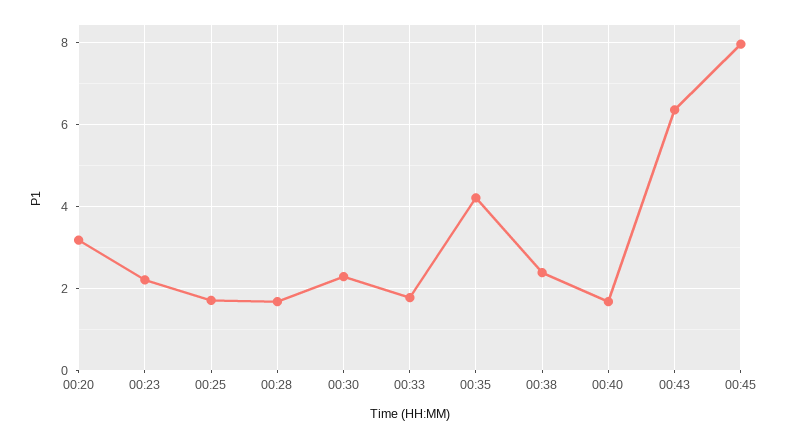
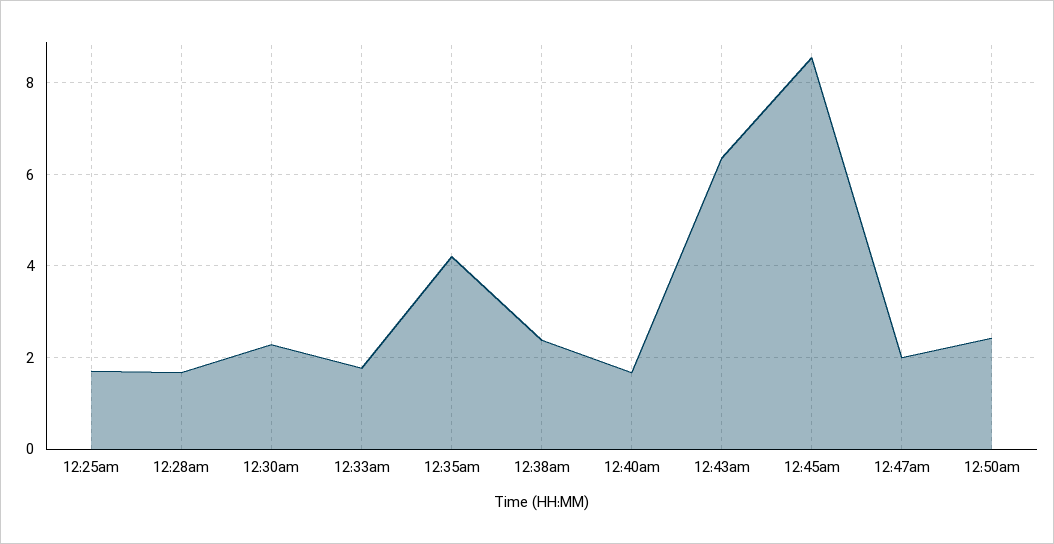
00:20: 3.2 -> none
00:23: 2.2 -> none
00:45: 8 -> 8.6
12:47am: none -> 2
12:50am: none -> 2.4

